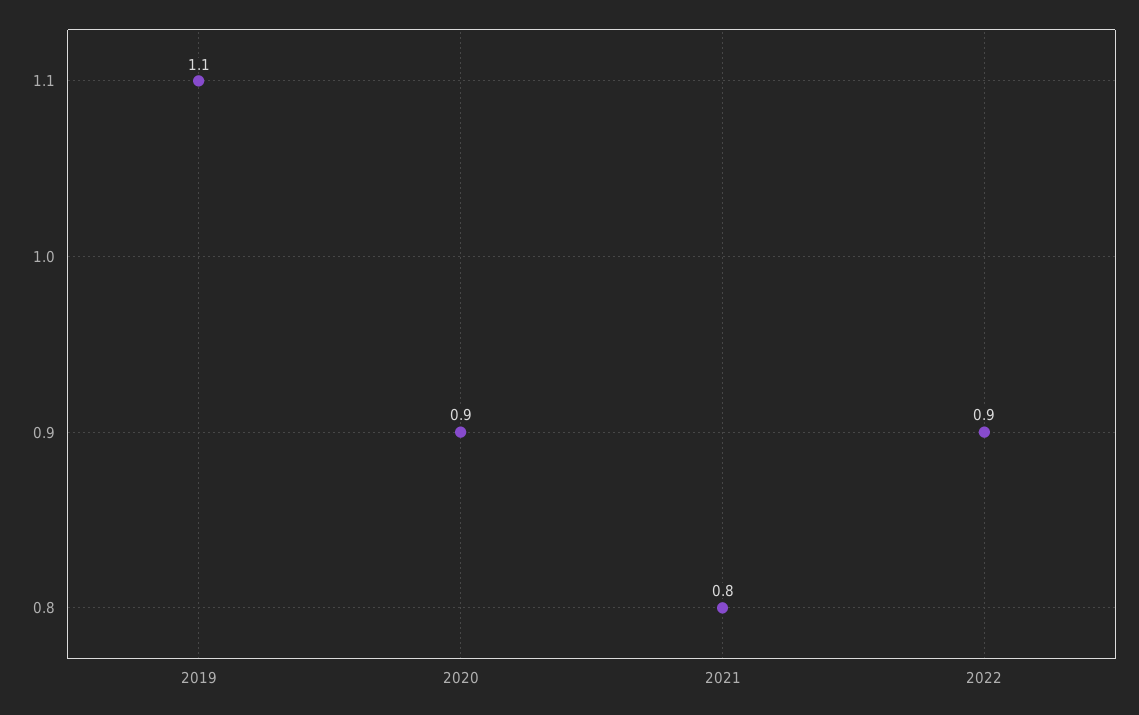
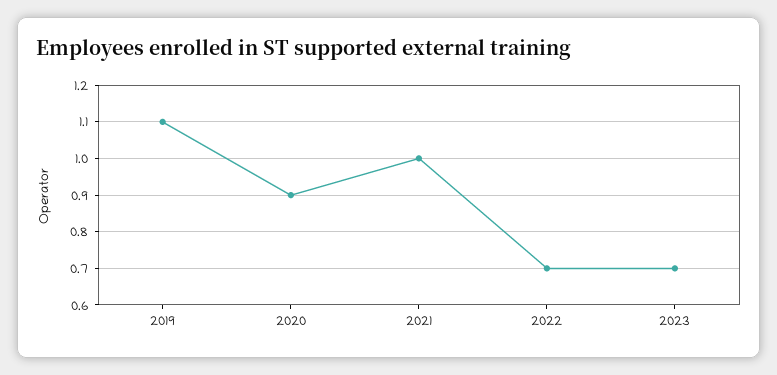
2021: 0.8 -> 1
2022: 0.9 -> 0.7
2023: none -> 0.7

